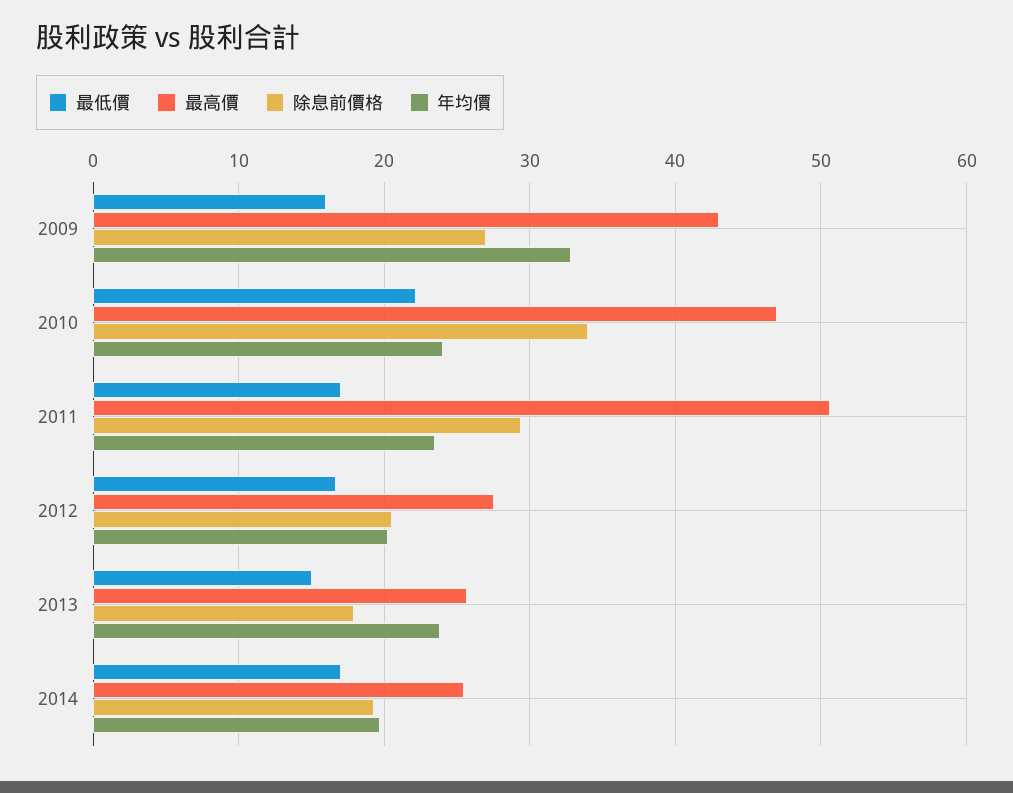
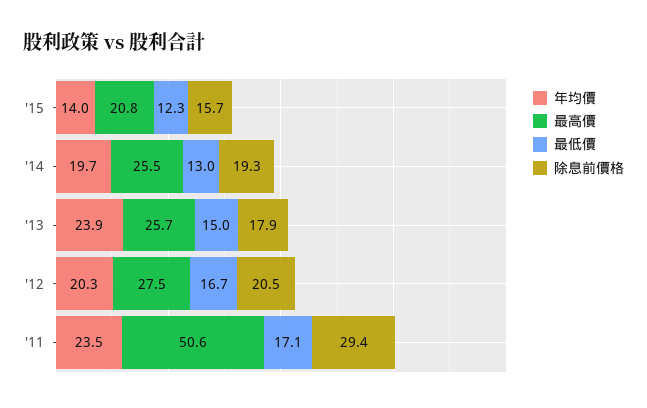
最低價, 2009: 16 -> none
最高價, 2009: 43 -> none
除息前價格, 2009: 27 -> none
年均價, 2009: 33 -> none
最低價, 2010: 22 -> none
最高價, 2010: 47 -> none
除息前價格, 2010: 34 -> none
年均價, 2010: 24 -> none
最低價, 2014: 17 -> 13
年均價, '15: none -> 14
最高價, '15: none -> 20.8
最低價, '15: none -> 12.3
除息前價格, '15: none -> 15.7

